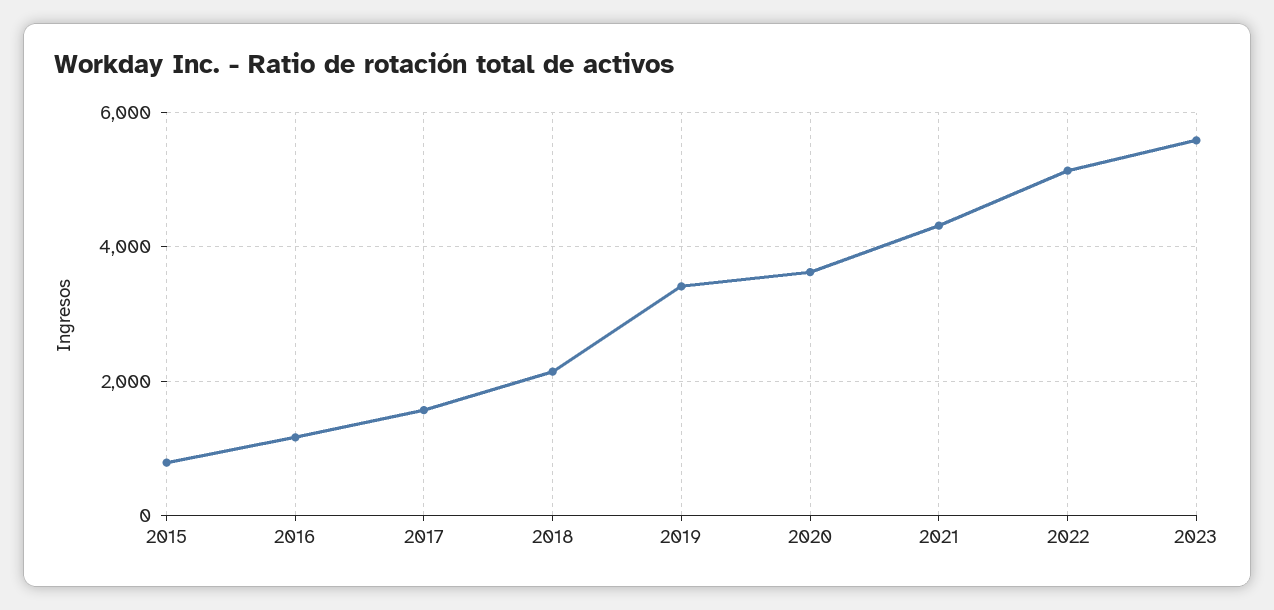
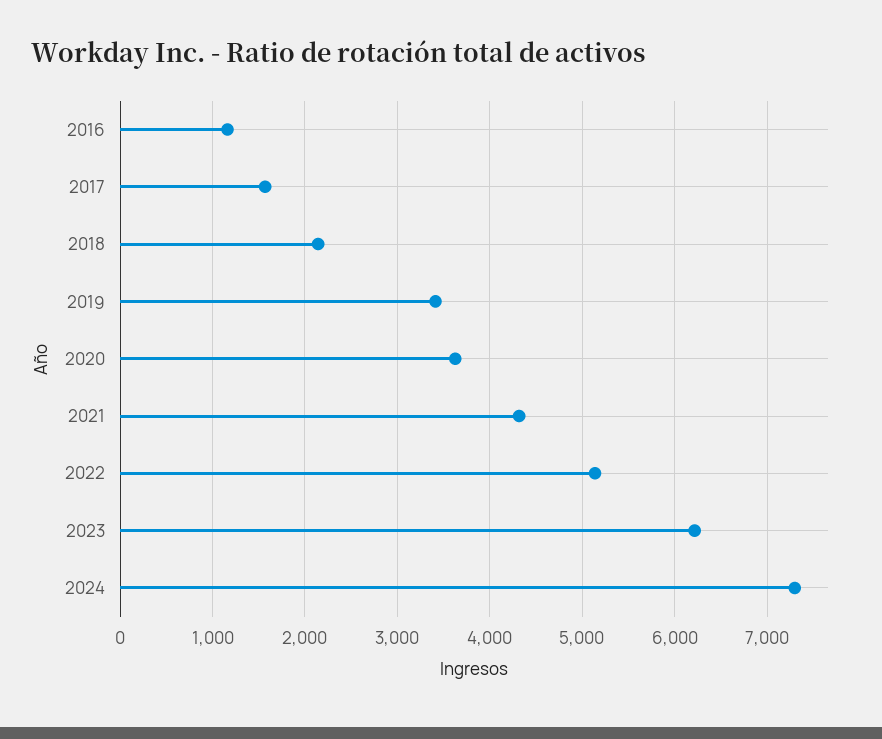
2015: 800 -> none
2023: 5600 -> 6200
2024: none -> 7300

